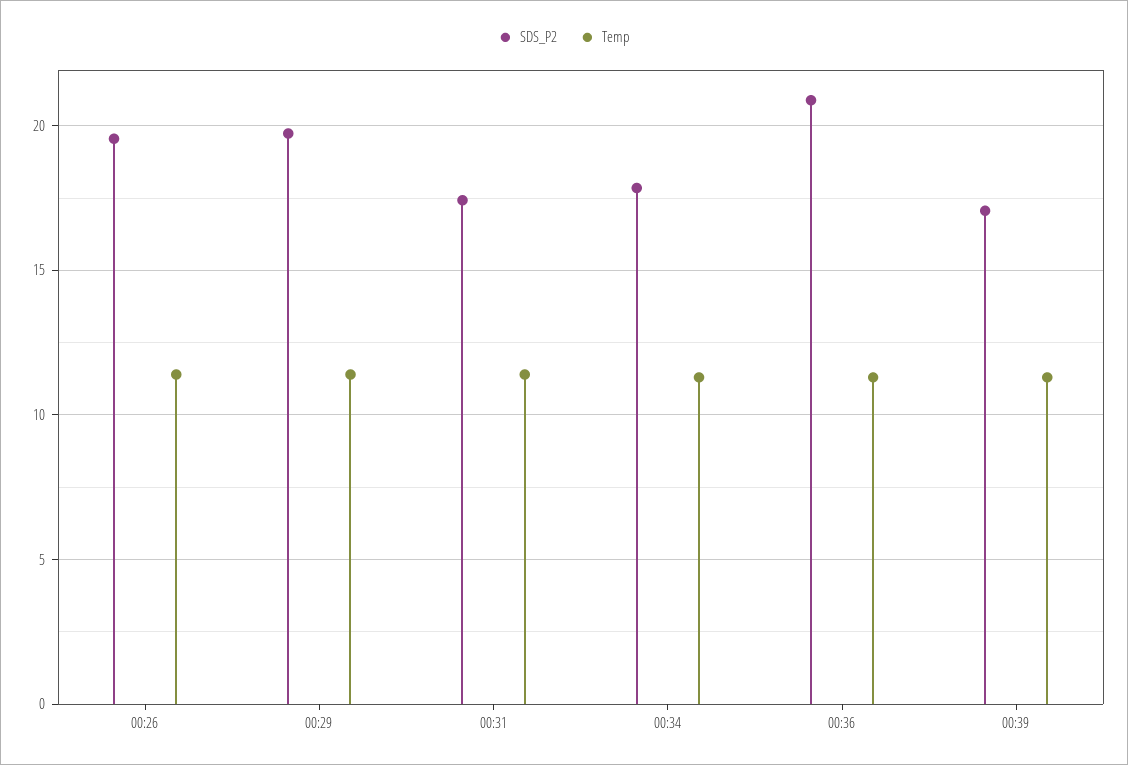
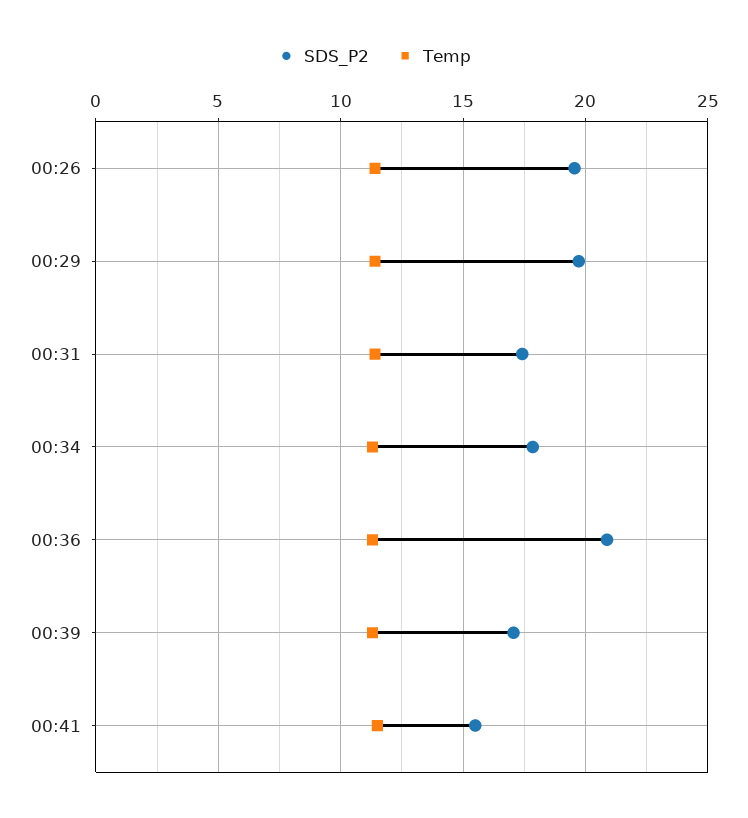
SDS_P2, 00:41: none -> 15.5
Temp, 00:41: none -> 11.5

